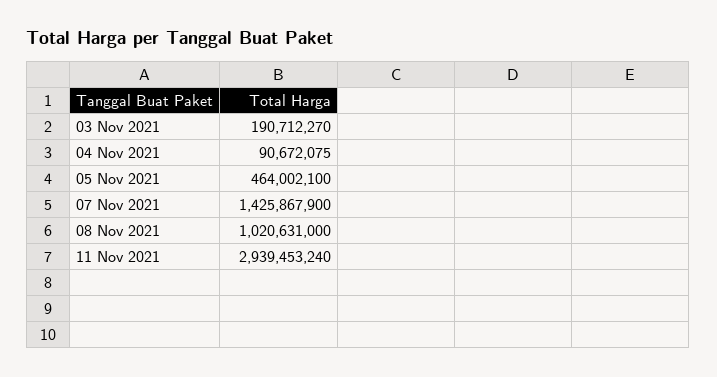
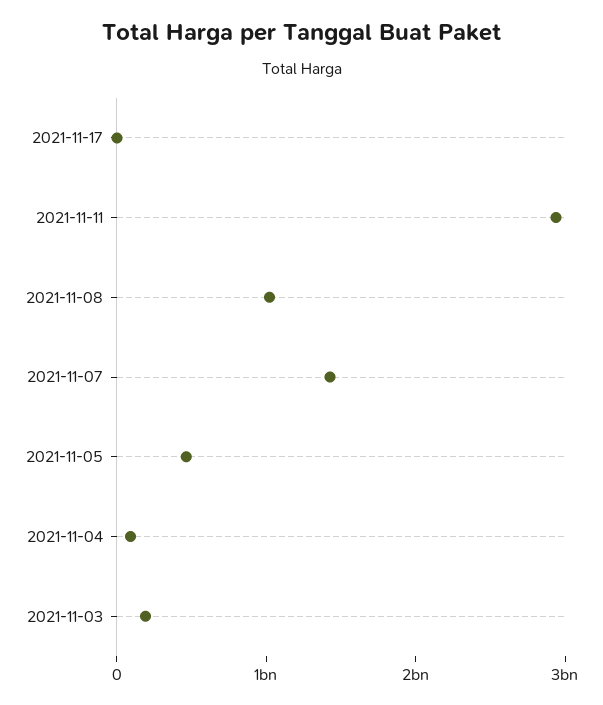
2021-11-17: none -> 0

